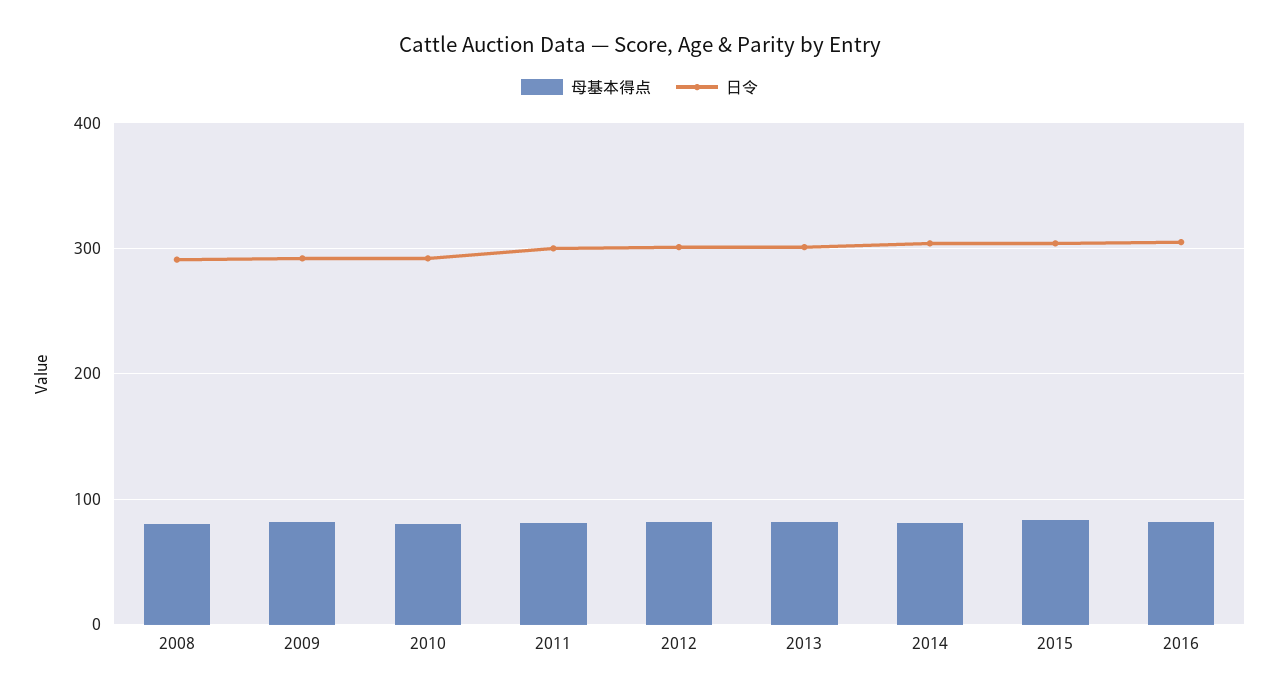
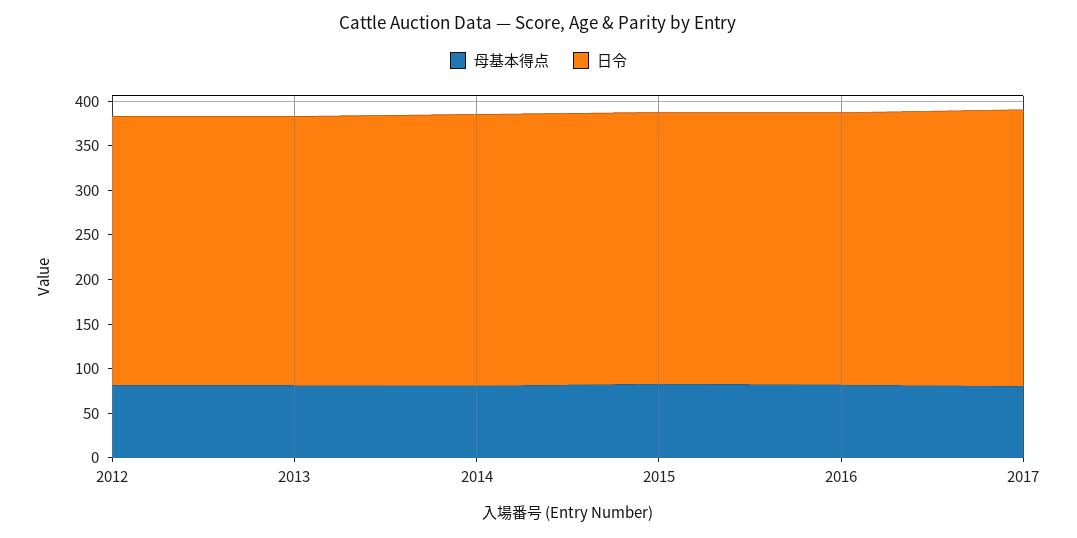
母基本得点, 2008: 80 -> none
日令, 2008: 290 -> none
母基本得点, 2009: 80 -> none
日令, 2009: 290 -> none
母基本得点, 2010: 80 -> none
日令, 2010: 290 -> none
母基本得点, 2011: 80 -> none
日令, 2011: 300 -> none
母基本得点, 2017: none -> 80
日令, 2017: none -> 310

